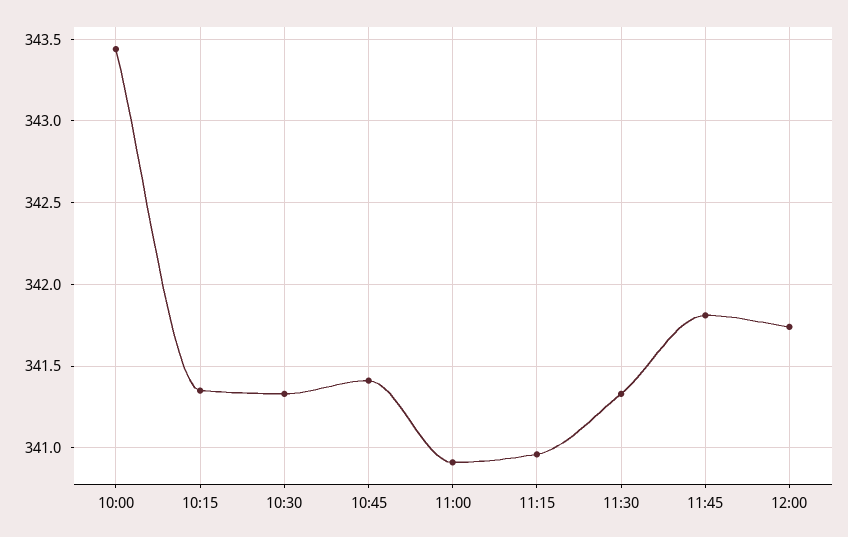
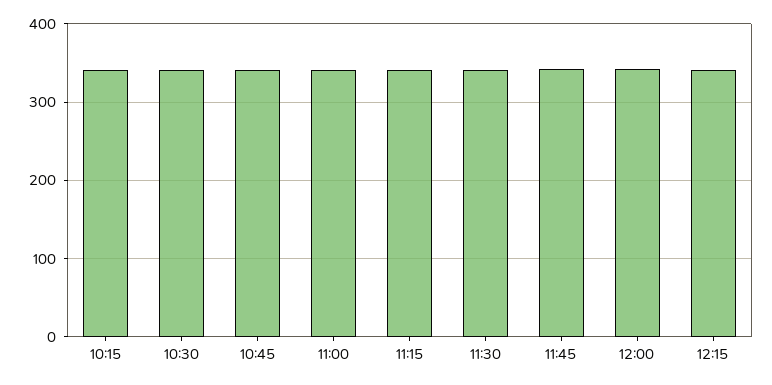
10:00: 343.45 -> none
12:15: none -> 340

